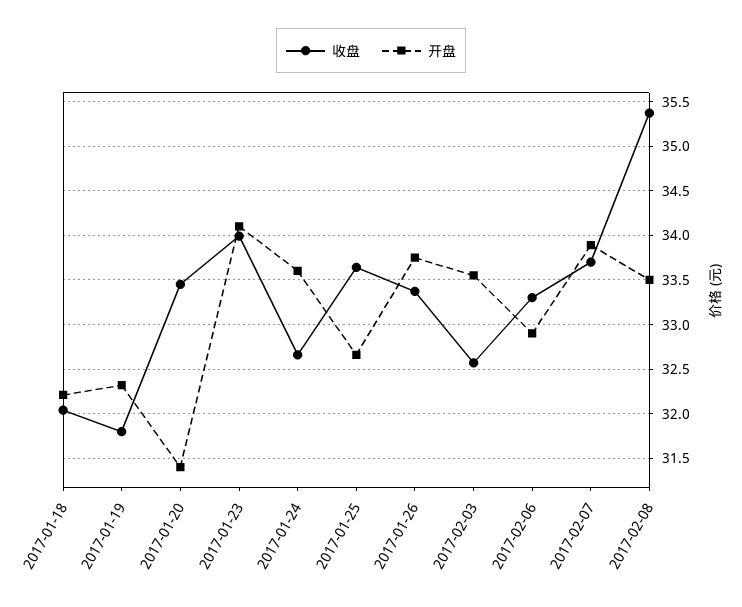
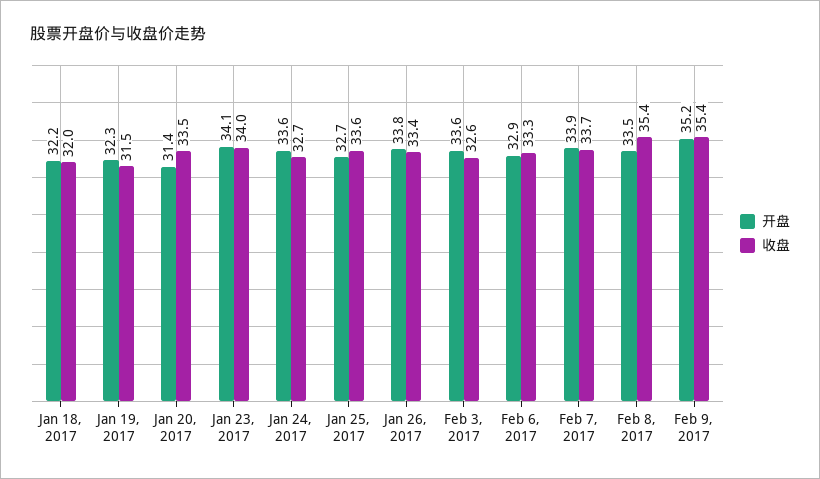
收盘, 2017-01-19: 31.8 -> 31.5
开盘, Feb 9, 2017: none -> 35.2
收盘, Feb 9, 2017: none -> 35.4

